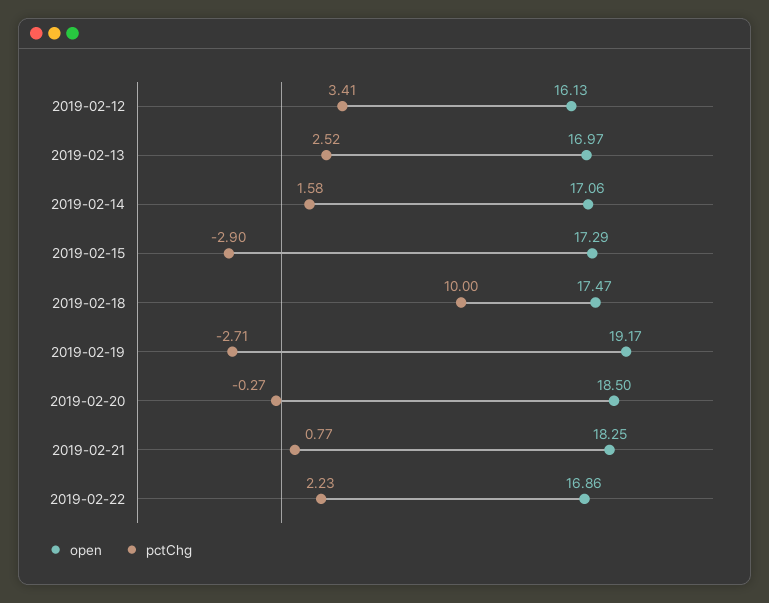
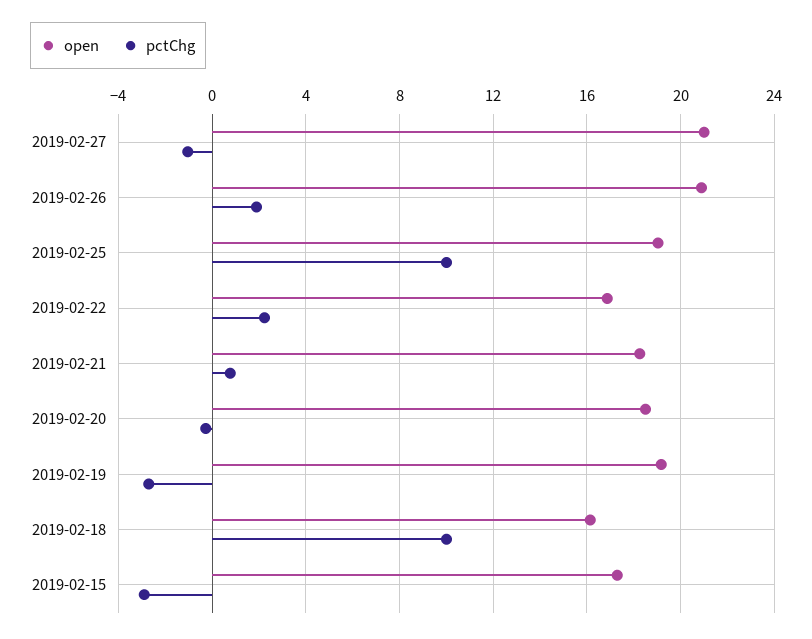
open, 2019-02-12: 16.13 -> none
pctChg, 2019-02-12: 3.41 -> none
open, 2019-02-13: 16.97 -> none
pctChg, 2019-02-13: 2.52 -> none
open, 2019-02-14: 17.06 -> none
pctChg, 2019-02-14: 1.58 -> none
open, 2019-02-18: 17.47 -> 16
open, 2019-02-27: none -> 21
pctChg, 2019-02-27: none -> -1
open, 2019-02-26: none -> 21
pctChg, 2019-02-26: none -> 2
open, 2019-02-25: none -> 19
pctChg, 2019-02-25: none -> 10

